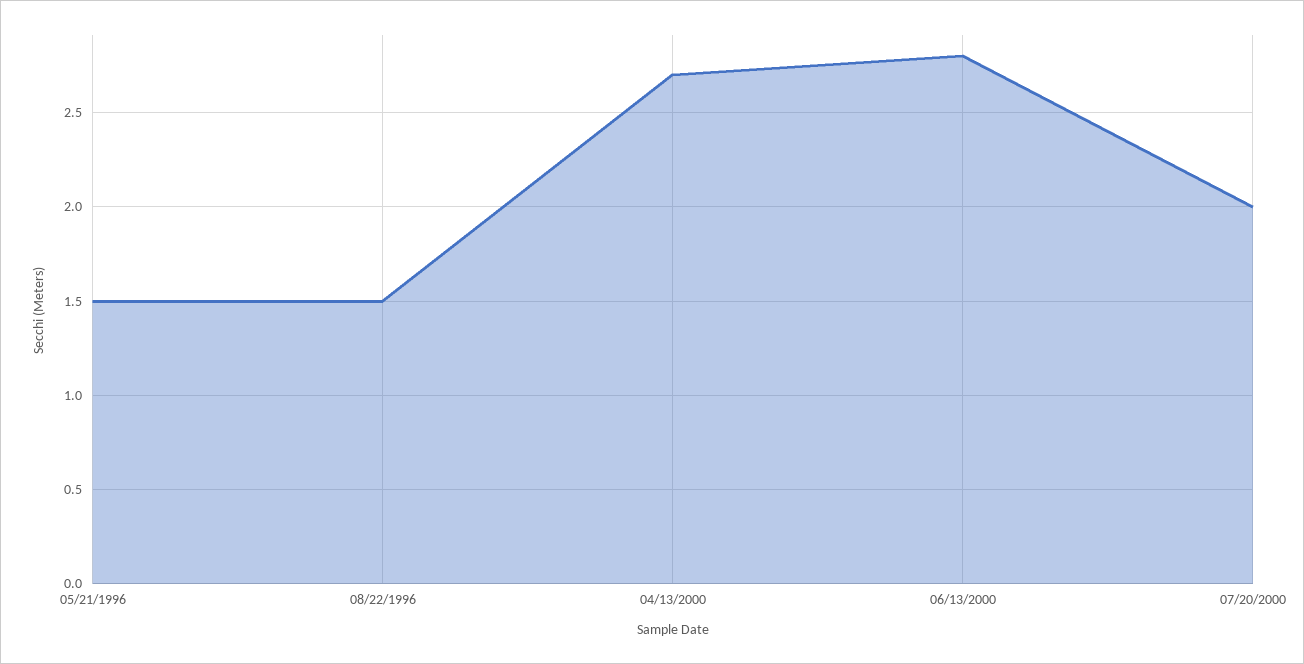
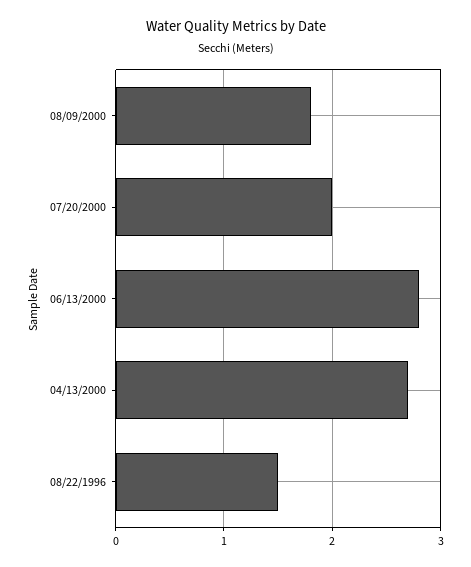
05/21/1996: 1.5 -> none
08/09/2000: none -> 1.8

